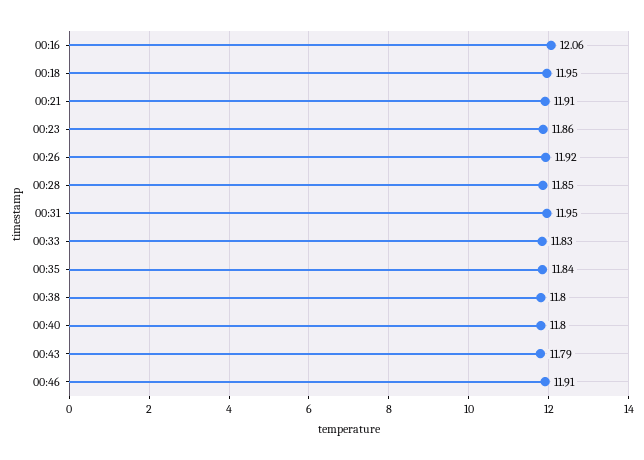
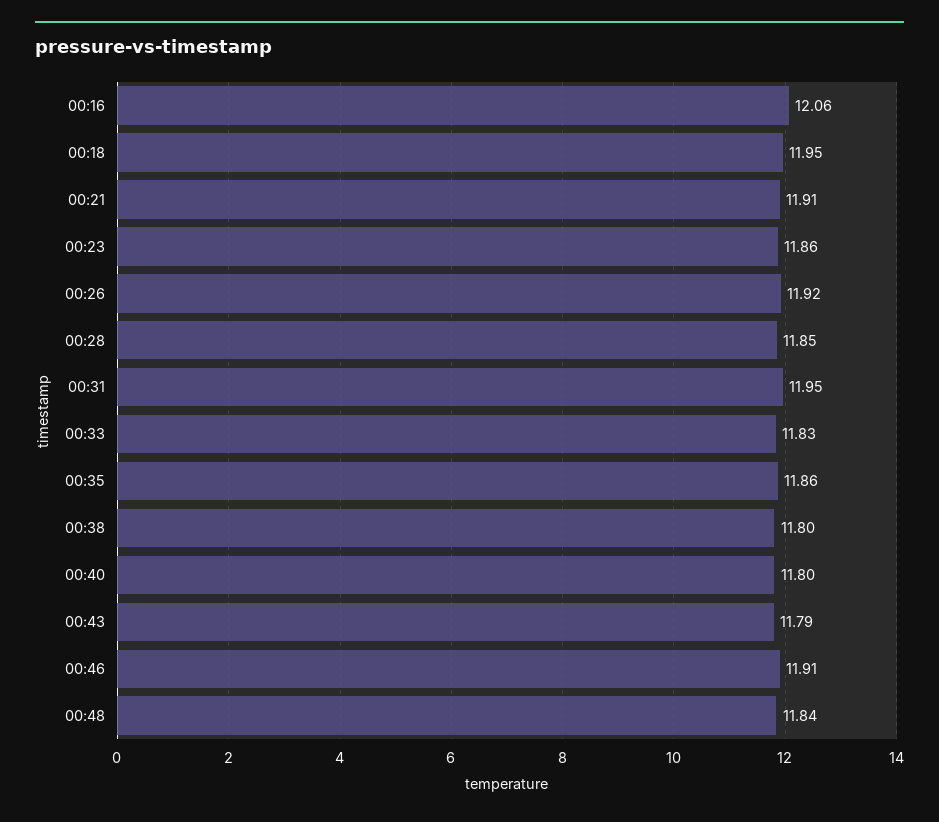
00:35: 11.84 -> 11.86
00:48: none -> 11.84

